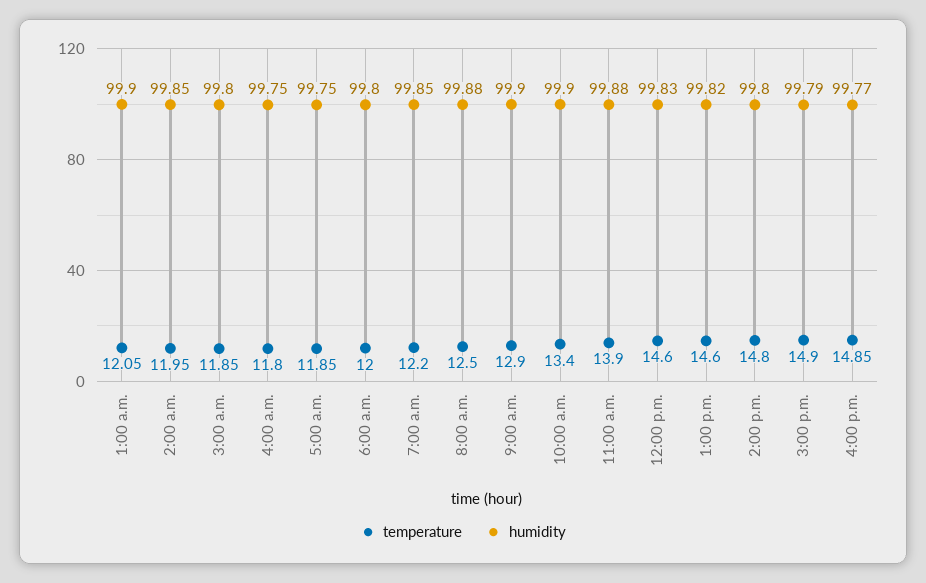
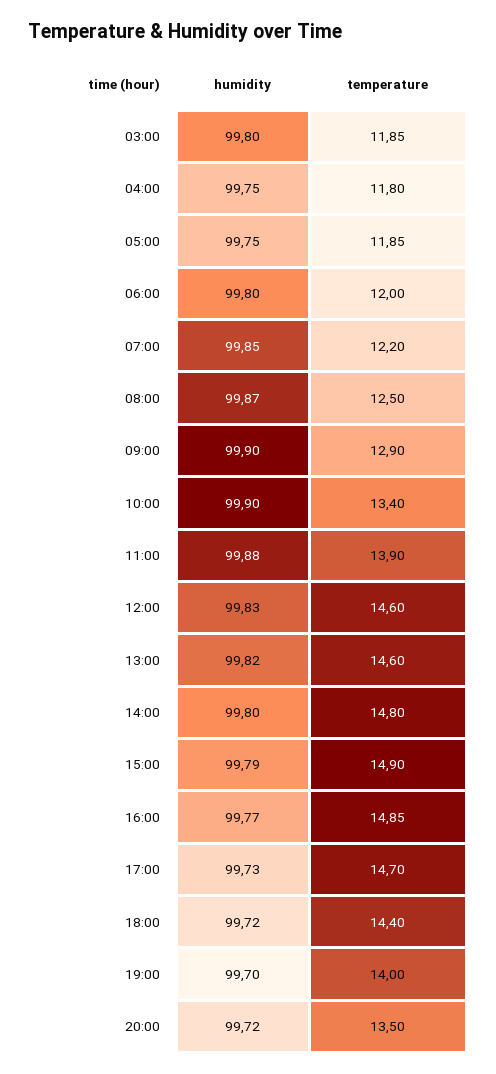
temperature, 1:00 a.m.: 12.05 -> none
humidity, 1:00 a.m.: 99.9 -> none
temperature, 2:00 a.m.: 11.95 -> none
humidity, 2:00 a.m.: 99.85 -> none
humidity, 8:00 a.m.: 99.88 -> 99.87
humidity, 17:00: none -> 99.73
temperature, 17:00: none -> 14.7
humidity, 18:00: none -> 99.72
temperature, 18:00: none -> 14.4
humidity, 19:00: none -> 99.7
temperature, 19:00: none -> 14
humidity, 20:00: none -> 99.72
temperature, 20:00: none -> 13.5

